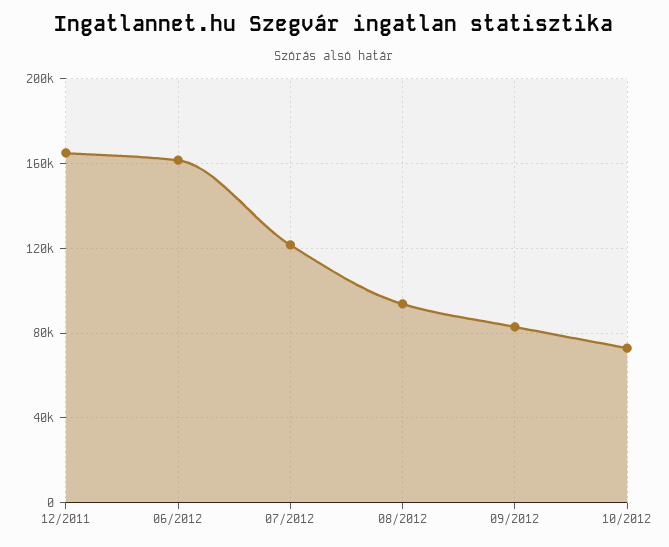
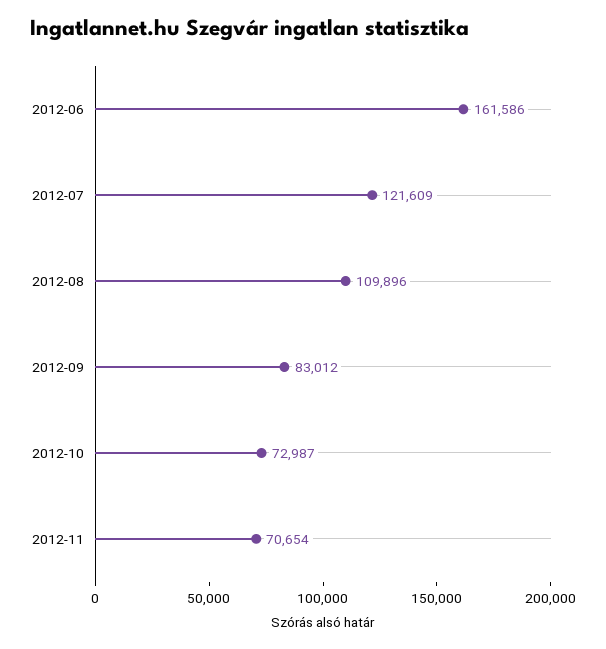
12/2011: 165000 -> none
08/2012: 95000 -> 109896
2012-11: none -> 70654

